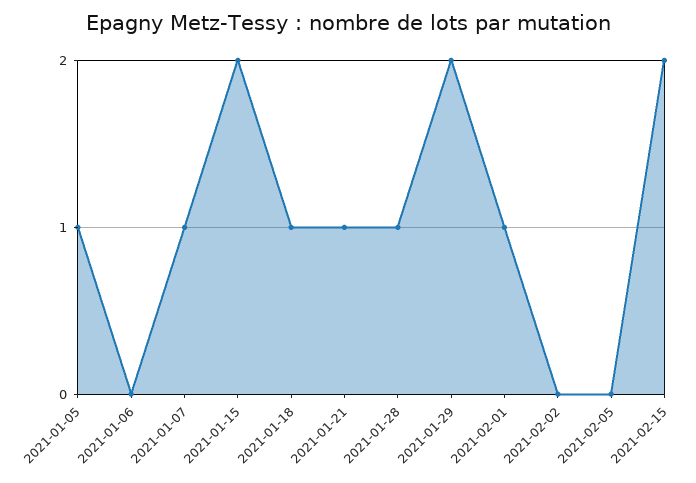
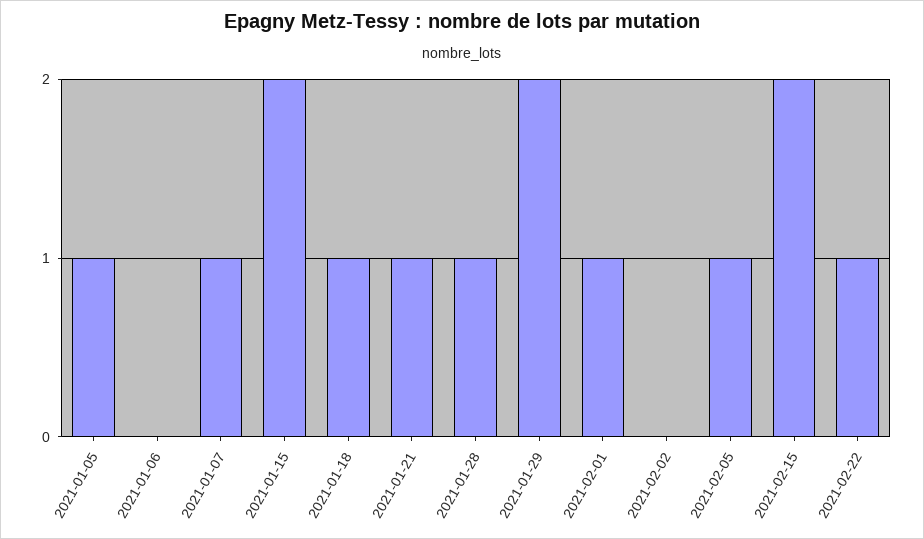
2021-02-05: 0 -> 1
2021-02-22: none -> 1

